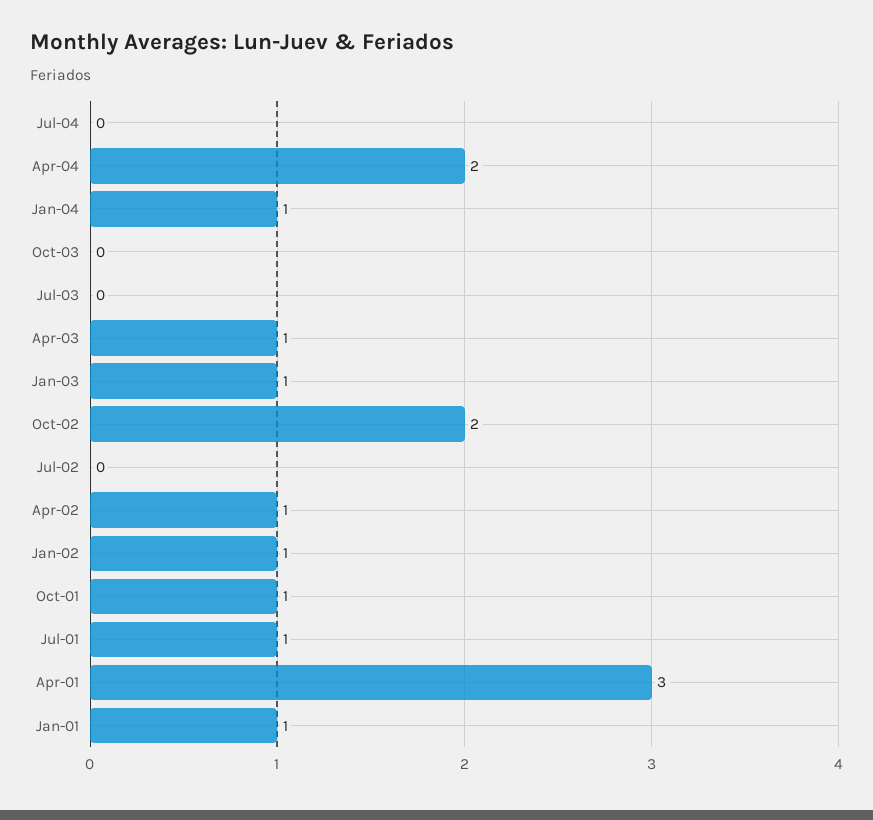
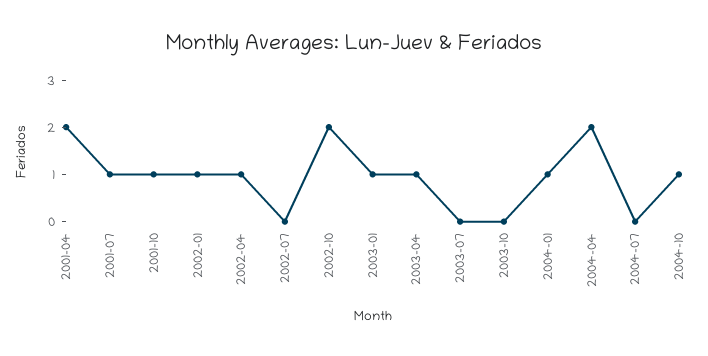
Apr-01: 3 -> 2
Jan-01: 1 -> none
2004-10: none -> 1

